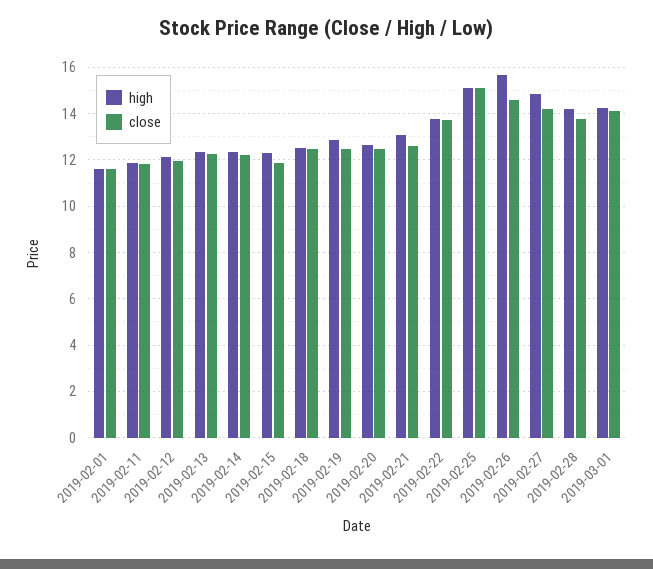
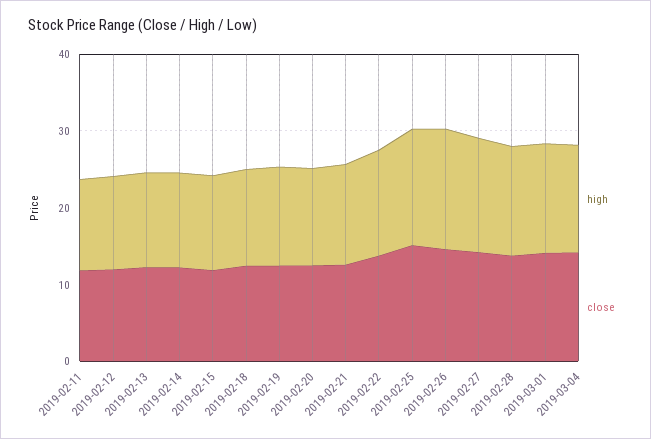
high, 2019-02-01: 11.5 -> none
close, 2019-02-01: 11.5 -> none
high, 2019-03-04: none -> 14
close, 2019-03-04: none -> 14

